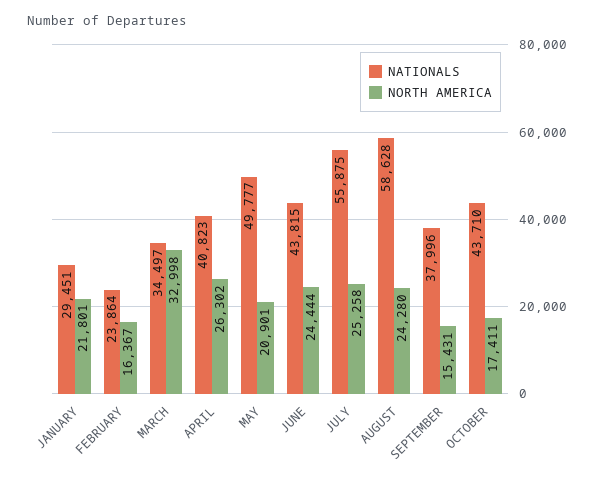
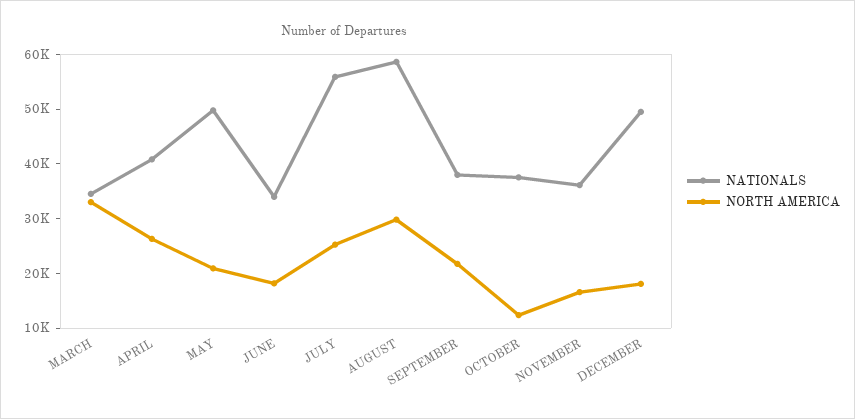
NATIONALS, JANUARY: 29451 -> none
NORTH AMERICA, JANUARY: 21801 -> none
NATIONALS, FEBRUARY: 23864 -> none
NORTH AMERICA, FEBRUARY: 16367 -> none
NATIONALS, JUNE: 43815 -> 34000
NORTH AMERICA, JUNE: 24444 -> 18000
NORTH AMERICA, AUGUST: 24280 -> 30000
NORTH AMERICA, SEPTEMBER: 15431 -> 22000
NATIONALS, OCTOBER: 43710 -> 38000
NORTH AMERICA, OCTOBER: 17411 -> 12000
NATIONALS, NOVEMBER: none -> 36000
NORTH AMERICA, NOVEMBER: none -> 16000
NATIONALS, DECEMBER: none -> 50000
NORTH AMERICA, DECEMBER: none -> 18000

